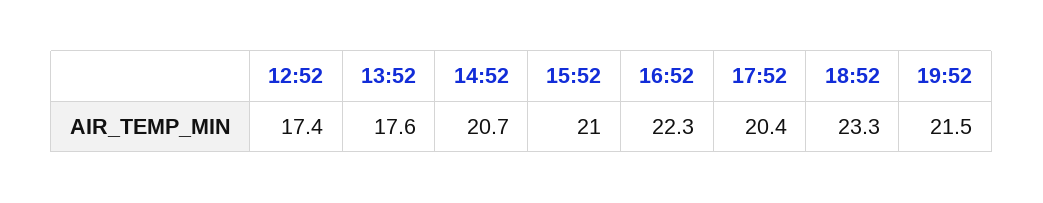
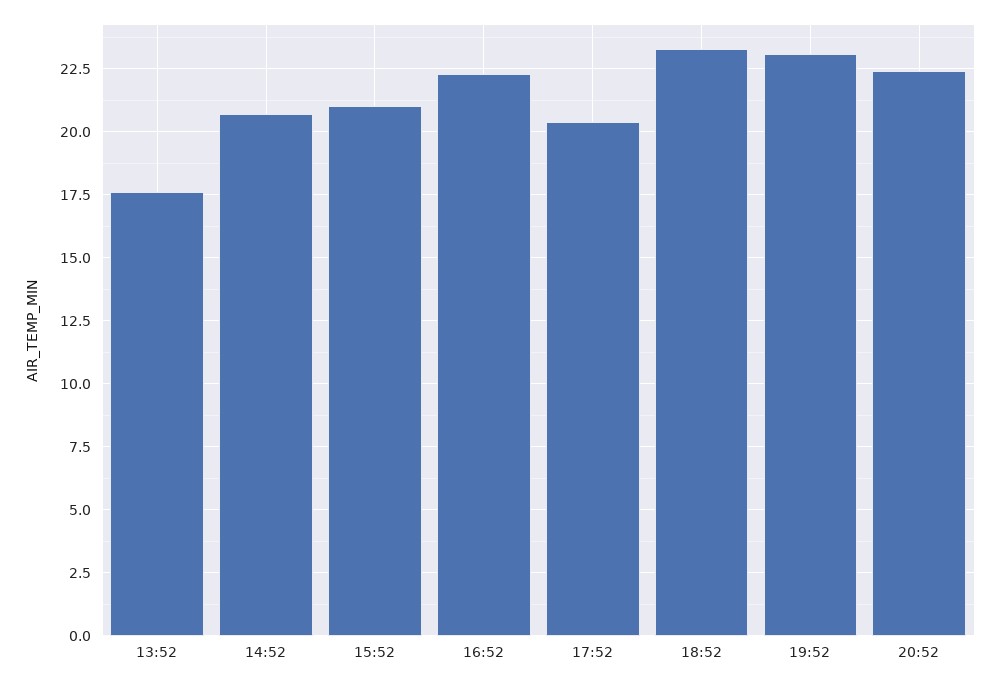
12:52: 17.4 -> none
19:52: 21.5 -> 23
20:52: none -> 22.5

